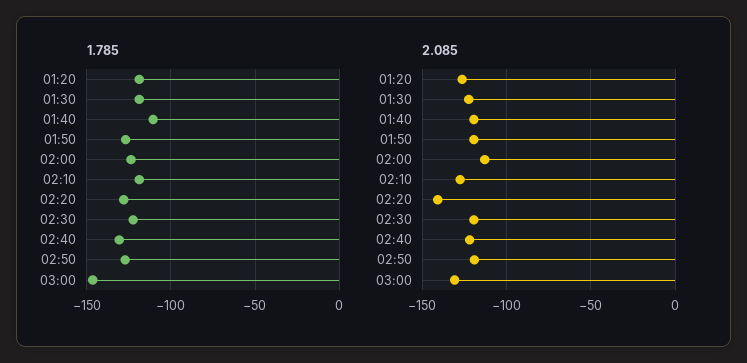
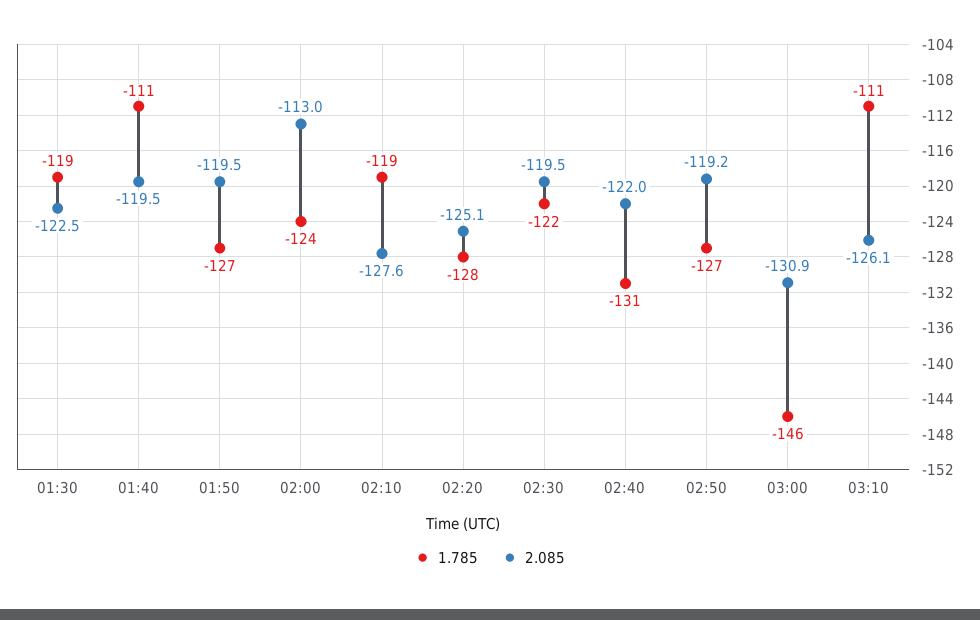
1.785, 01:20: -120 -> none
2.085, 01:20: -125 -> none
2.085, 02:20: -140 -> -125.1
1.785, 03:10: none -> -111
2.085, 03:10: none -> -126.1

